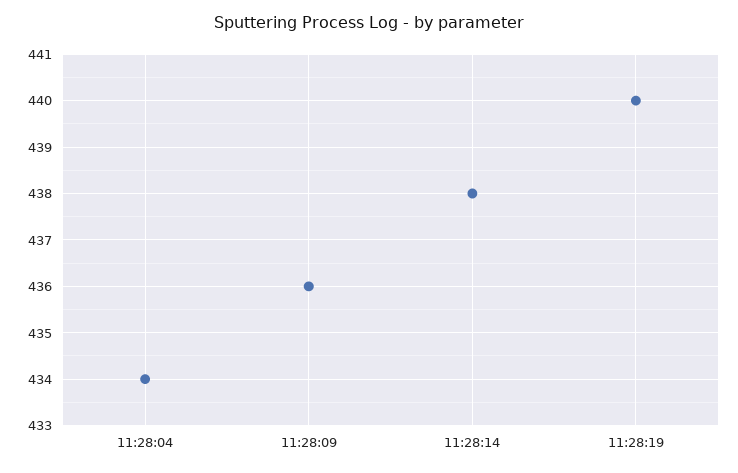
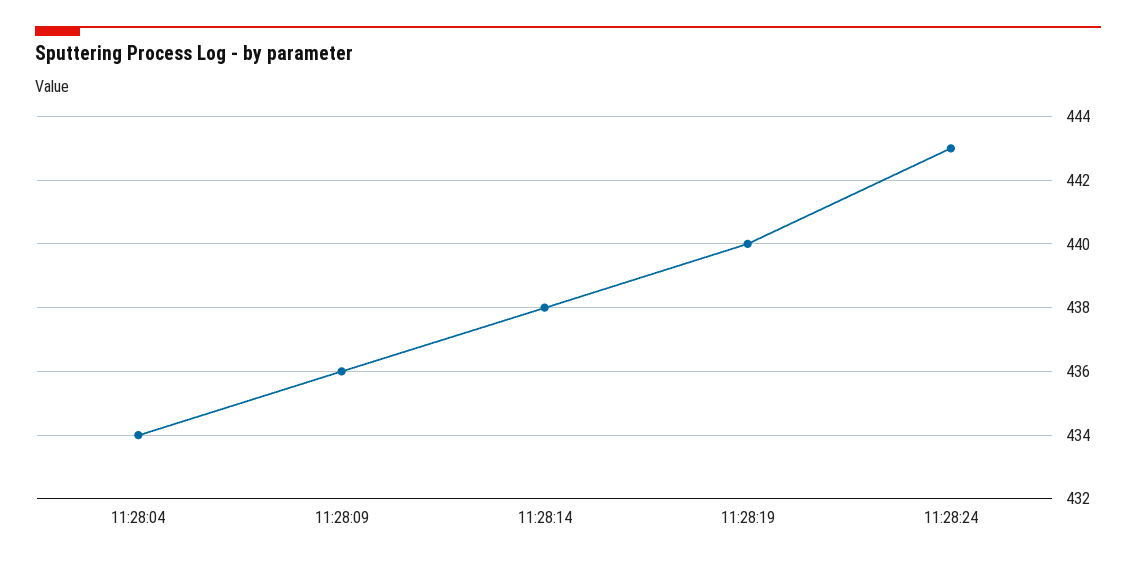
11:28:24: none -> 443

